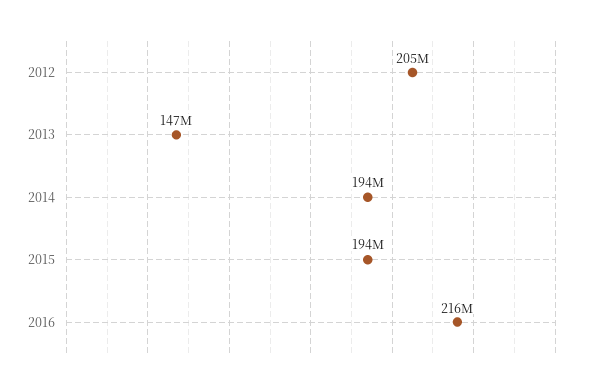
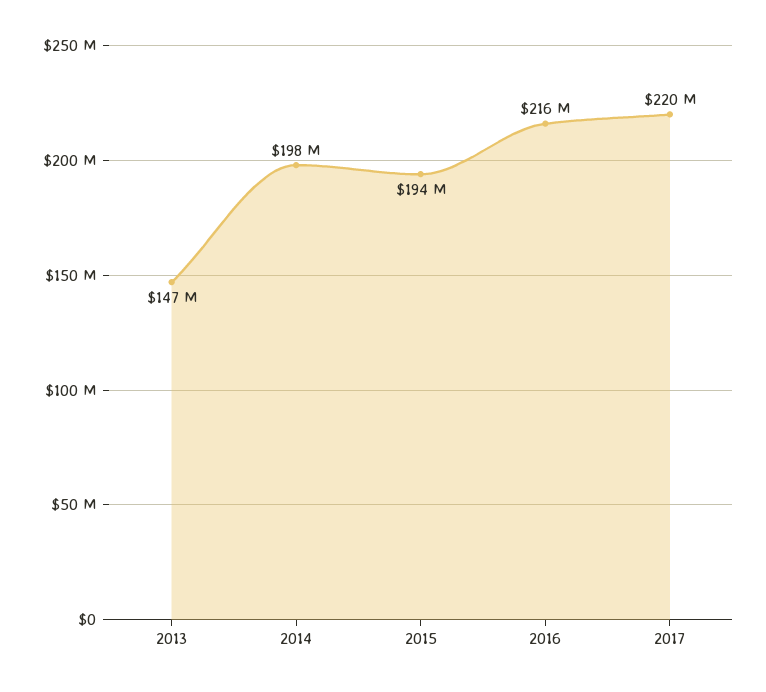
2012: 205000000 -> none
2014: 194000000 -> 198000000
2017: none -> 220000000

